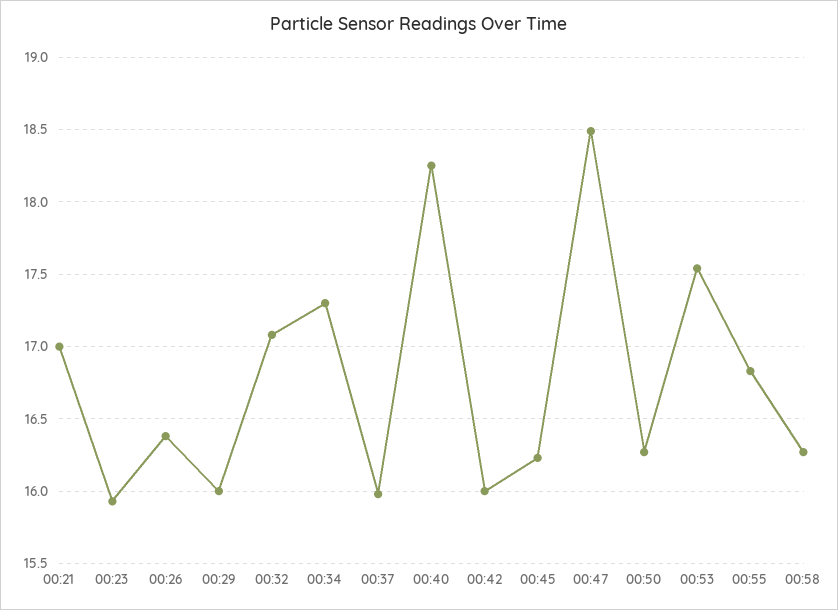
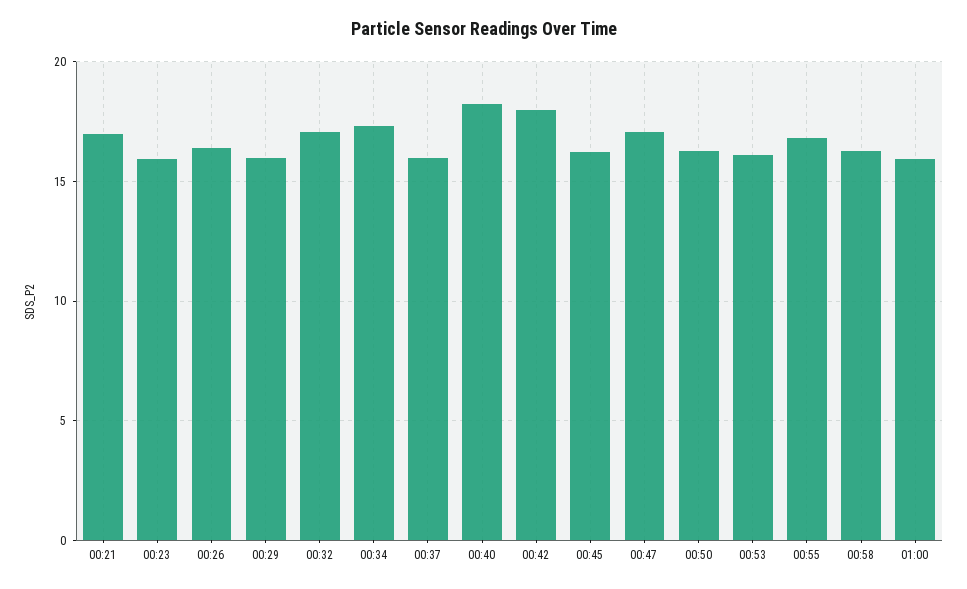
00:42: 16 -> 18
00:47: 18.5 -> 17
00:53: 17.55 -> 16
01:00: none -> 16

